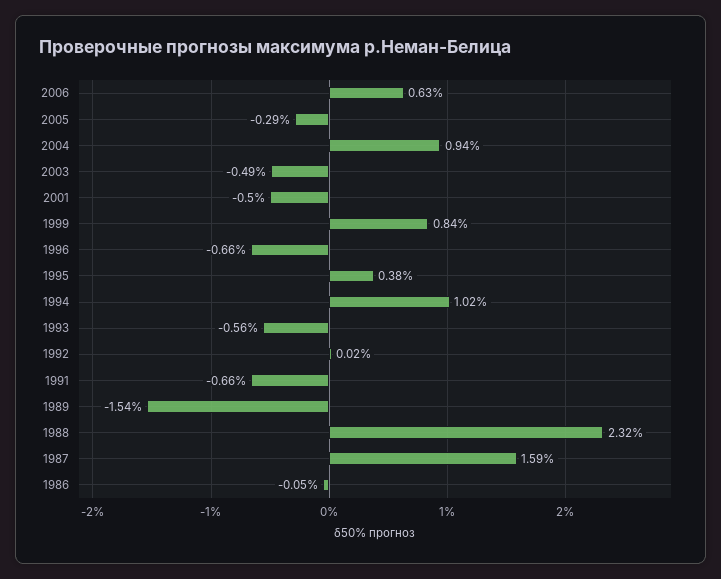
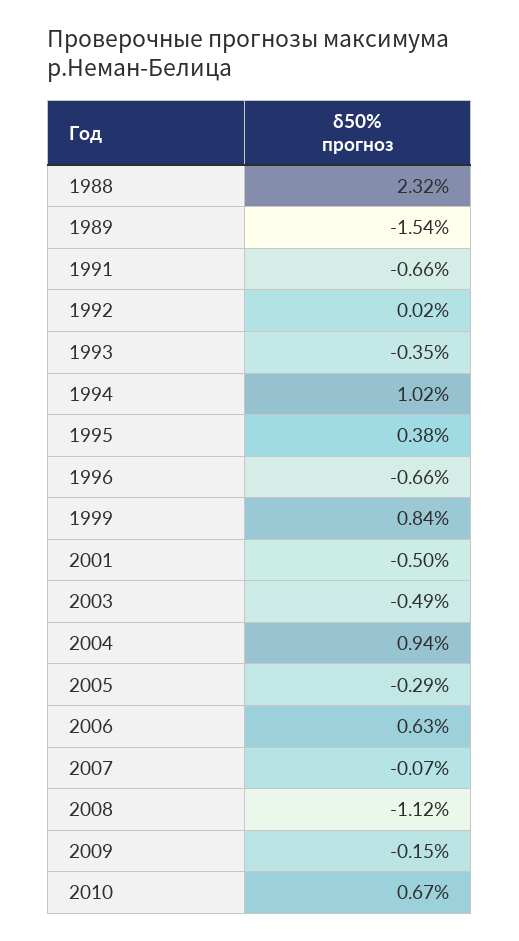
1993: -0.56 -> -0.35
1987: 1.59 -> none
1986: -0.05 -> none
2007: none -> -0.07
2008: none -> -1.12
2009: none -> -0.15
2010: none -> 0.67

